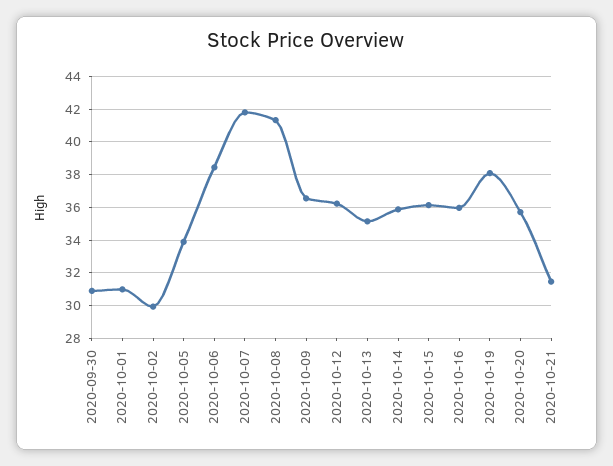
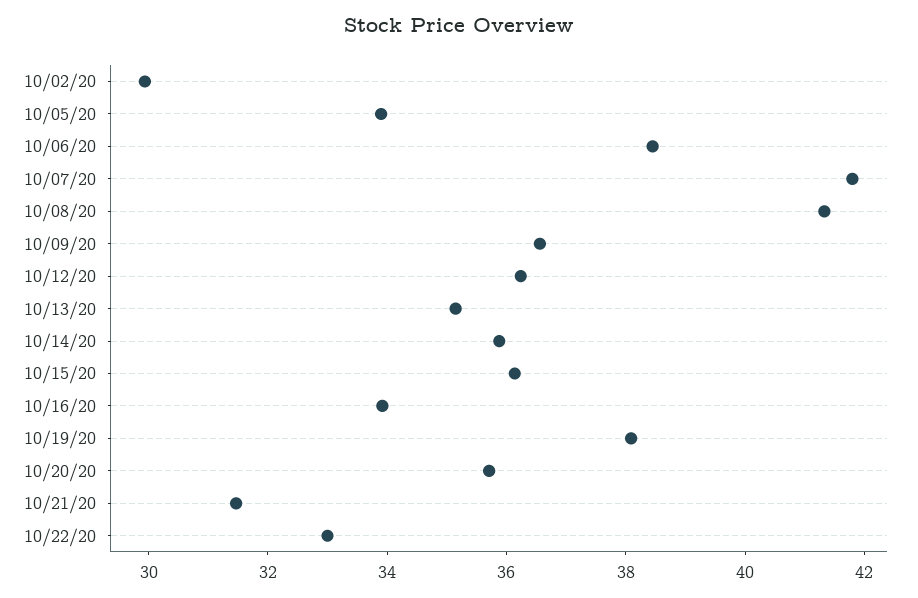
2020-09-30: 31 -> none
2020-10-01: 31 -> none
2020-10-16: 36 -> 34
10/22/20: none -> 33

